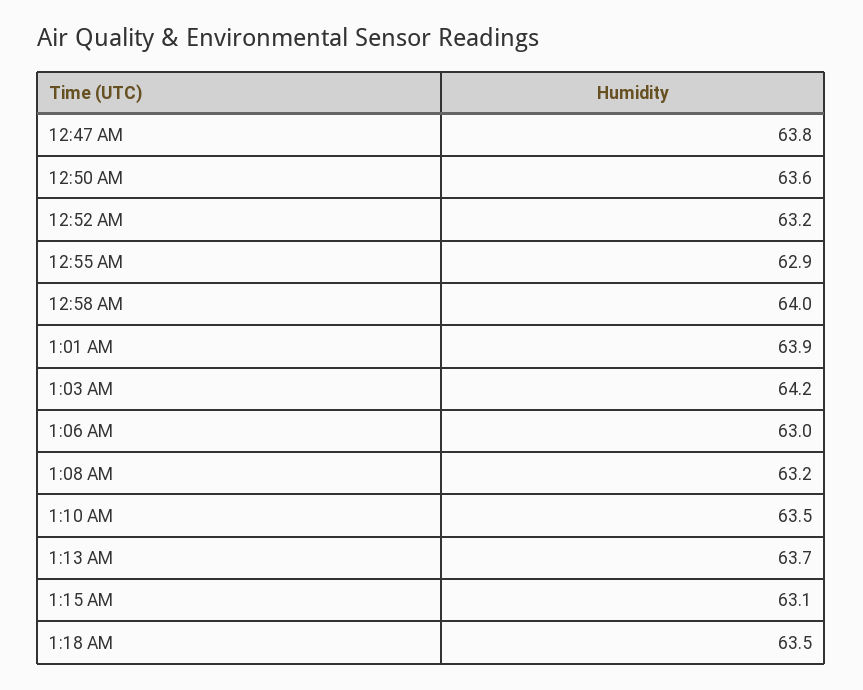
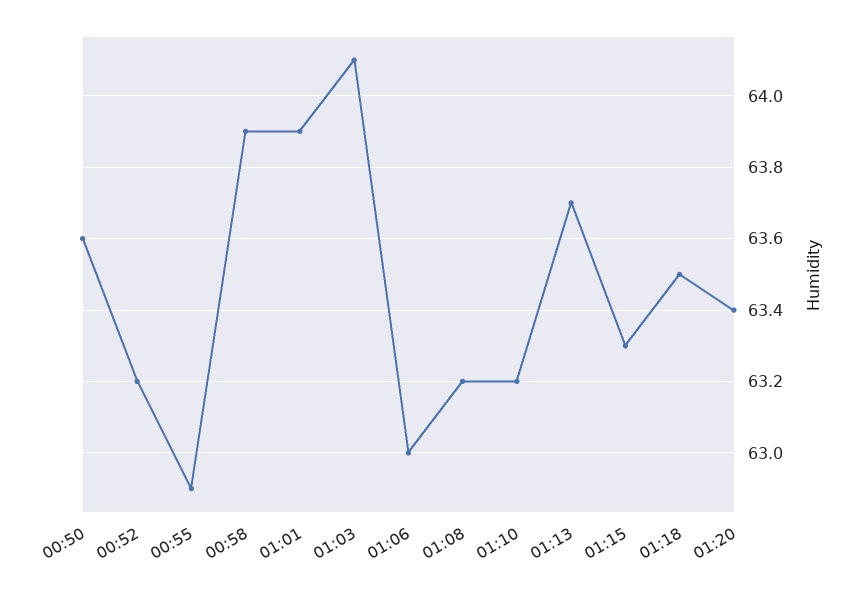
12:47 AM: 63.8 -> none
12:58 AM: 64 -> 63.9
1:03 AM: 64.2 -> 64.1
1:10 AM: 63.5 -> 63.2
1:15 AM: 63.1 -> 63.3
01:20: none -> 63.4

